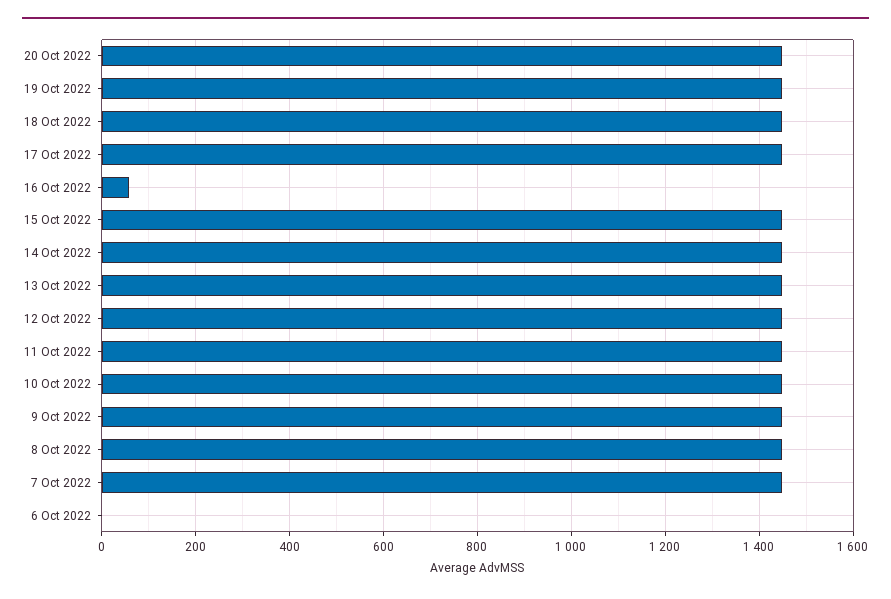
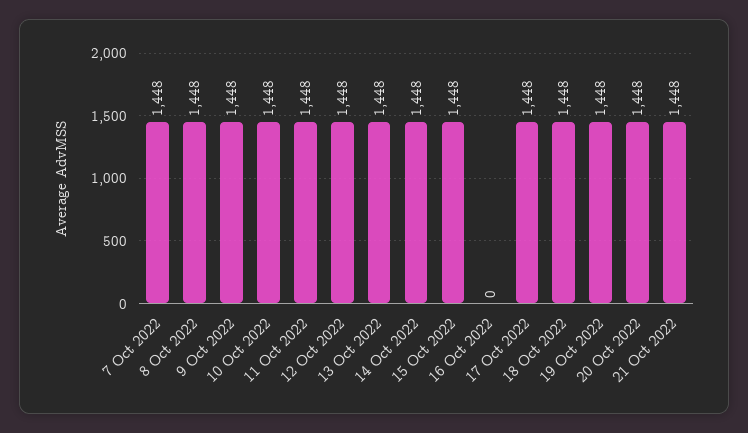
16 Oct 2022: 60 -> 0
6 Oct 2022: 0 -> none
21 Oct 2022: none -> 1448

